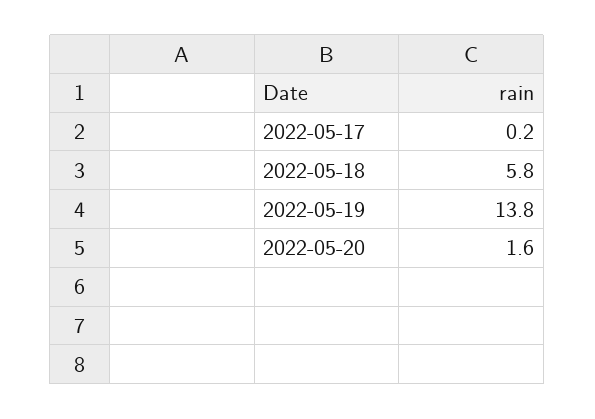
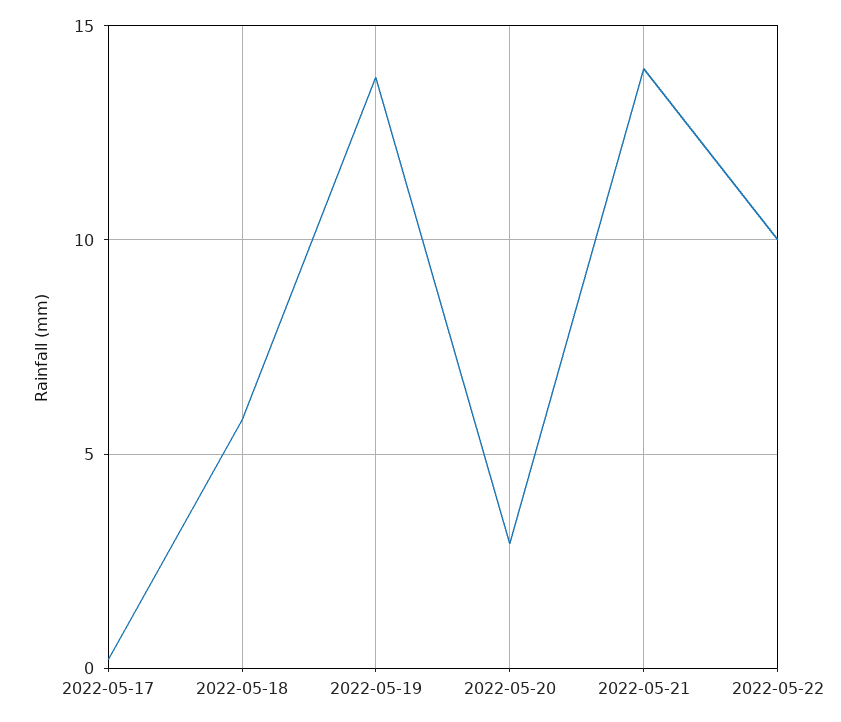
2022-05-20: 1.6 -> 3
2022-05-21: none -> 14
2022-05-22: none -> 10

